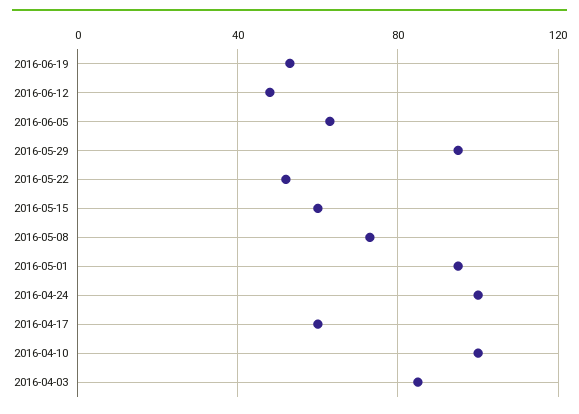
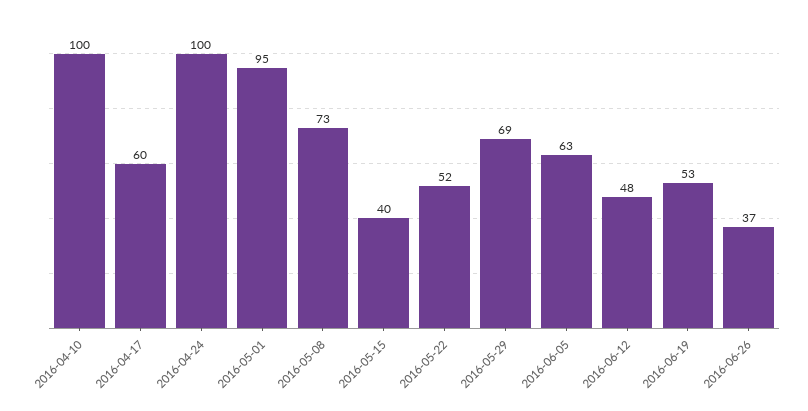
2016-05-29: 95 -> 69
2016-05-15: 60 -> 40
2016-04-03: 85 -> none
2016-06-26: none -> 37

